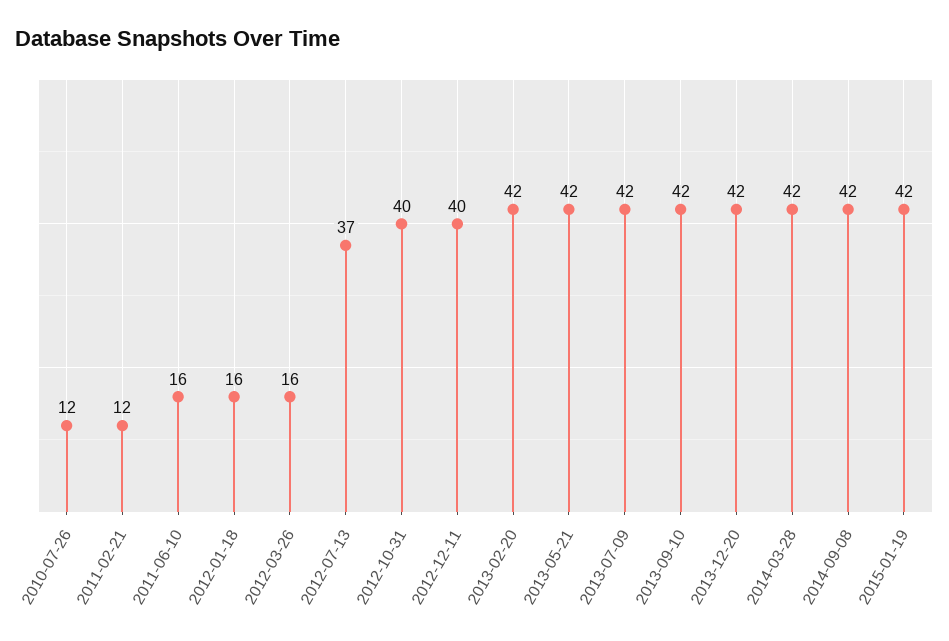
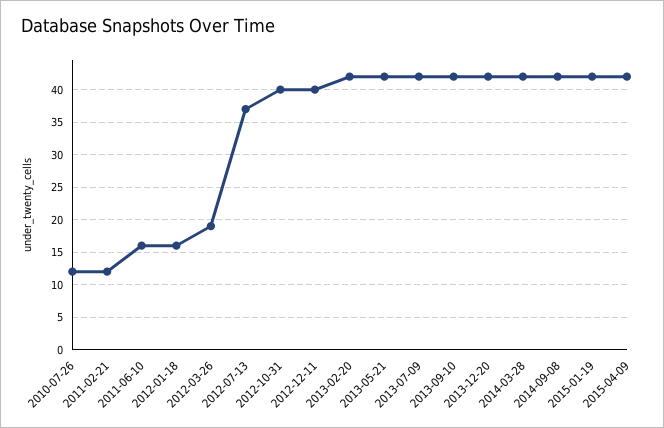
2012-03-26: 16 -> 19
2015-04-09: none -> 42

